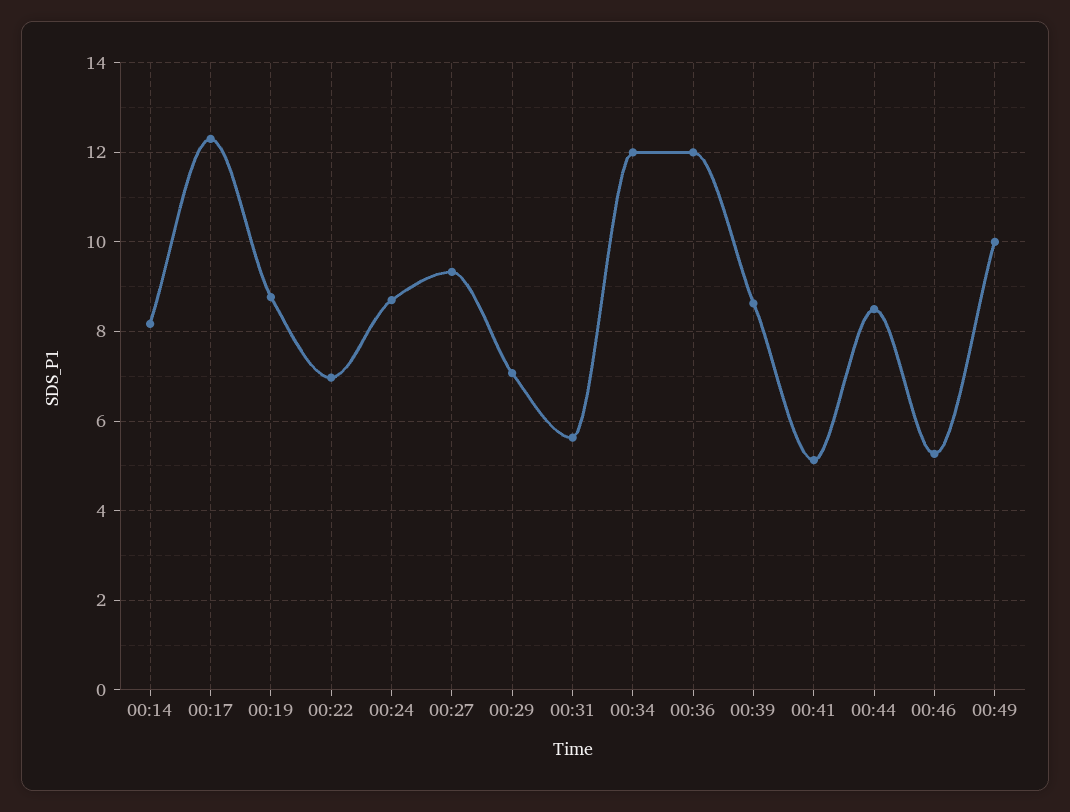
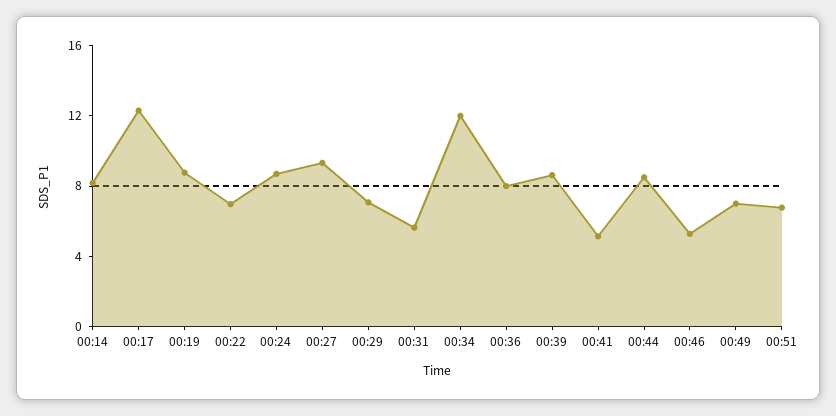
00:36: 12 -> 8
00:49: 10 -> 7
00:51: none -> 7

